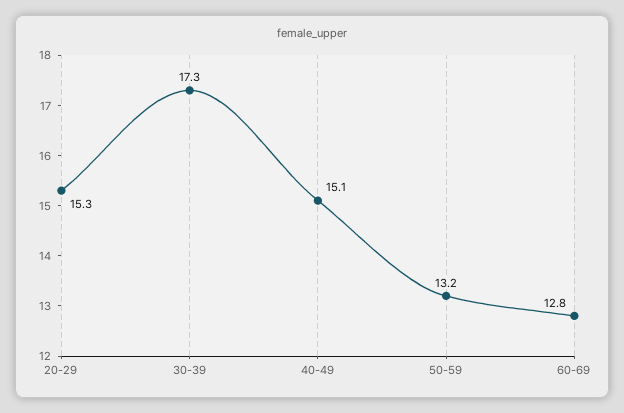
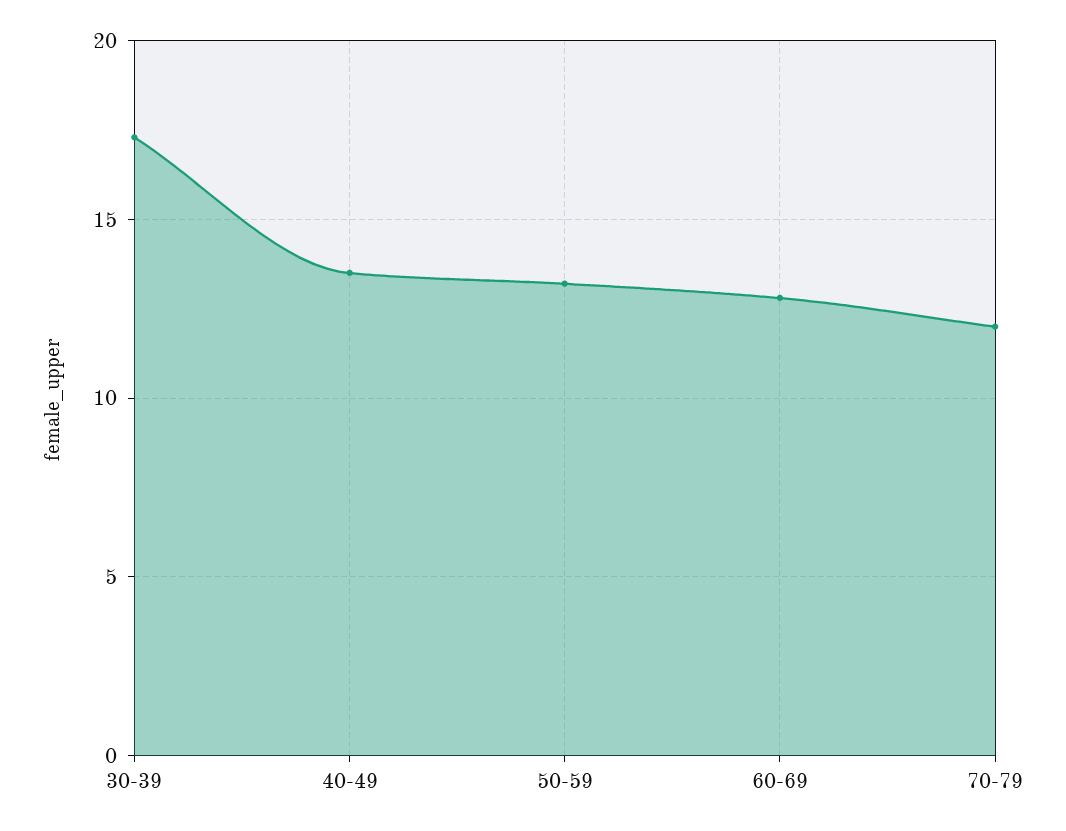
20-29: 15.3 -> none
40-49: 15.1 -> 13.5
70-79: none -> 12

